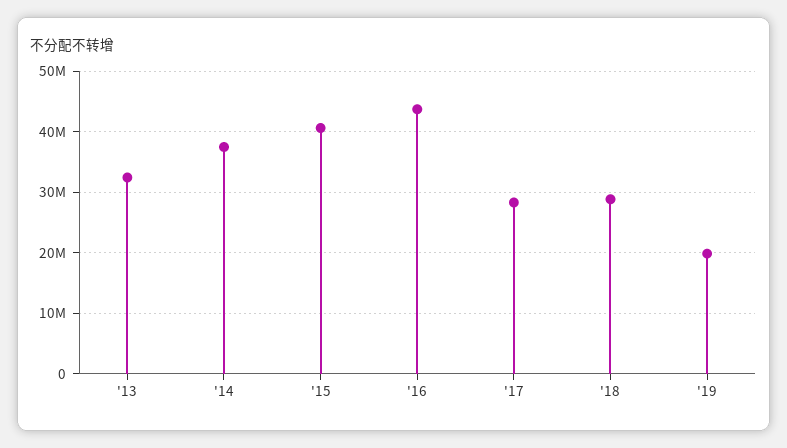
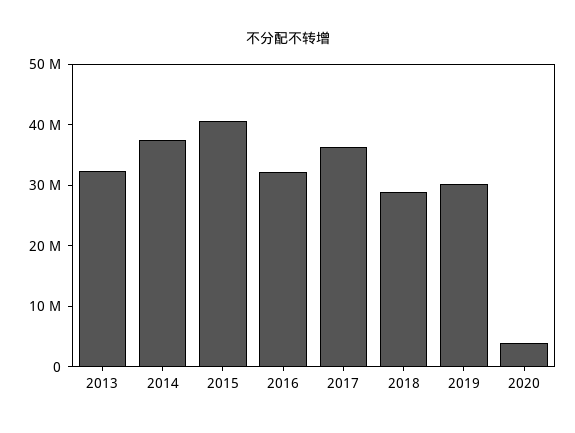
'16: 44000000 -> 32000000
'17: 28000000 -> 36000000
'19: 20000000 -> 30000000
2020: none -> 4000000

